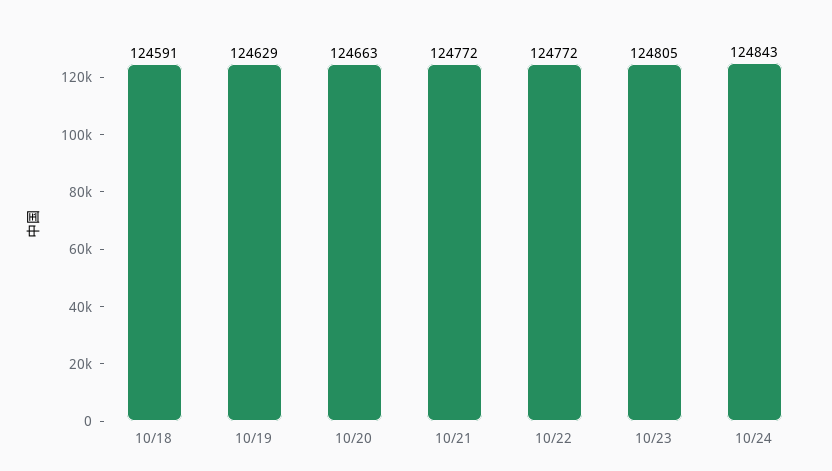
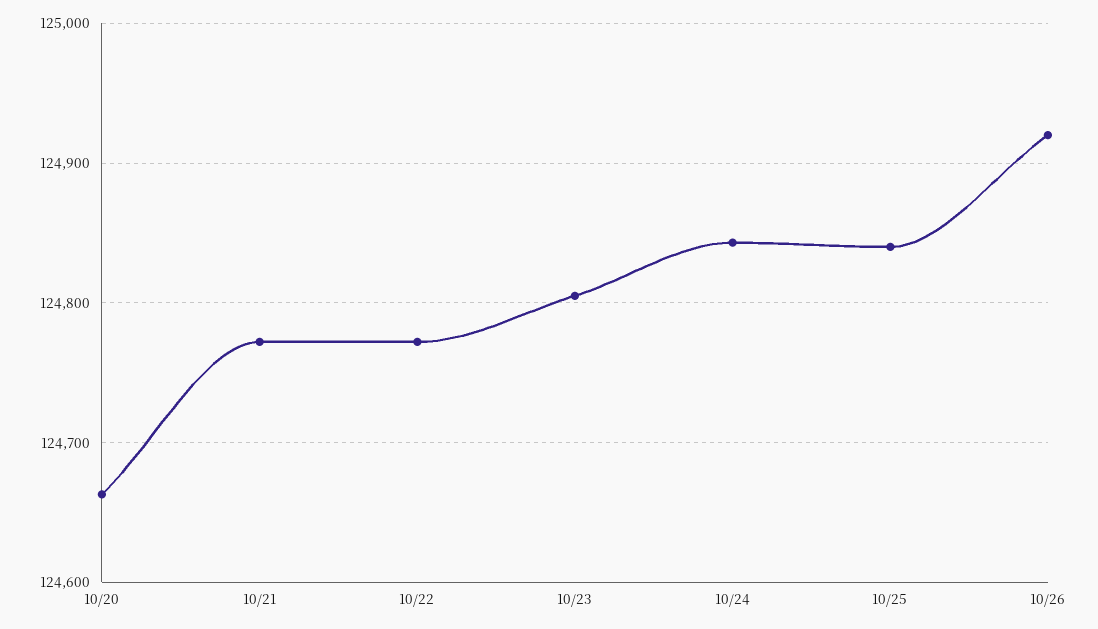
10/18: 124591 -> none
10/19: 124629 -> none
10/25: none -> 124840
10/26: none -> 124920

